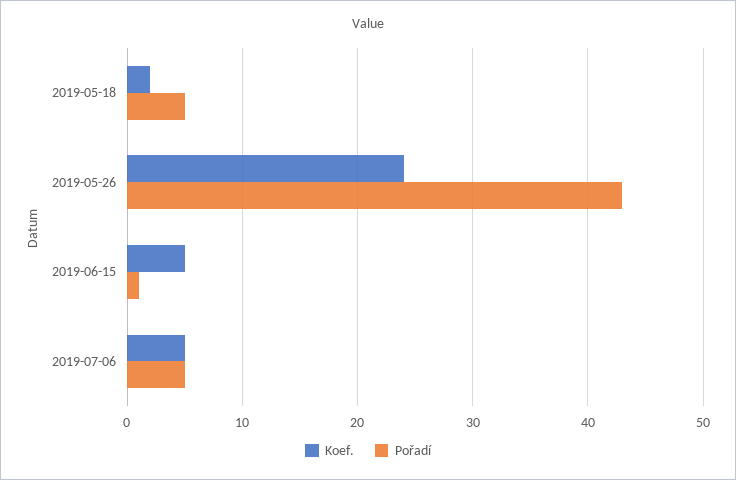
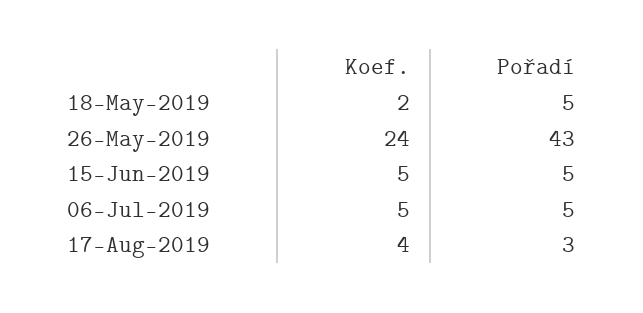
Pořadí, 2019-06-15: 1 -> 5
Koef., 17-Aug-2019: none -> 4
Pořadí, 17-Aug-2019: none -> 3

